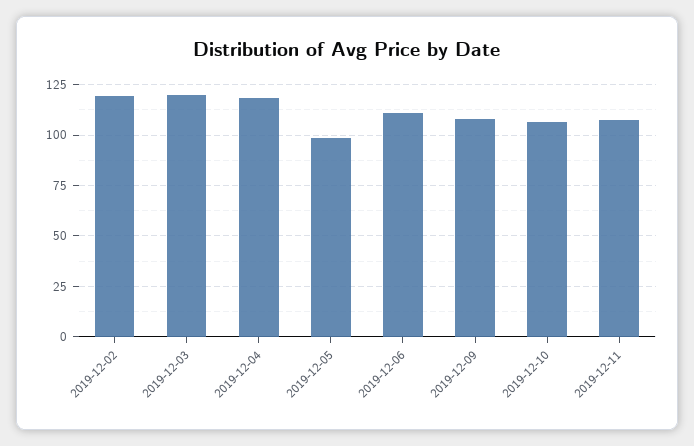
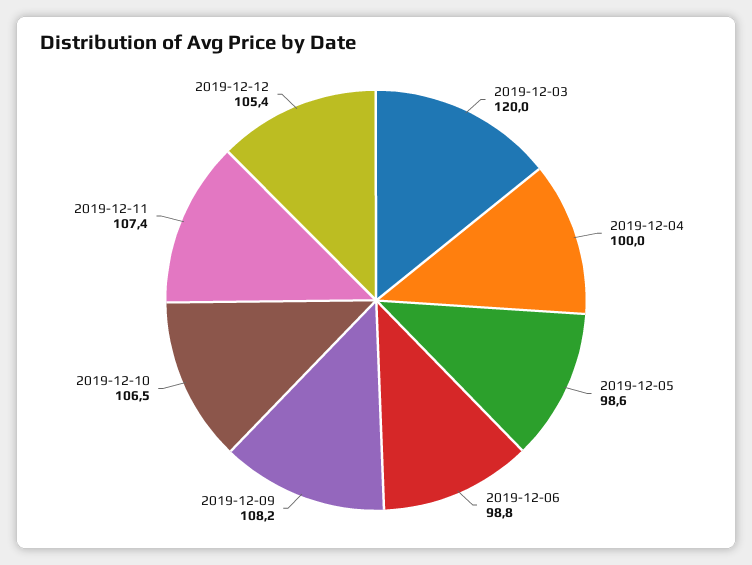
2019-12-02: 120 -> none
2019-12-04: 120 -> 100
2019-12-06: 110 -> 98.8
2019-12-12: none -> 105.4

